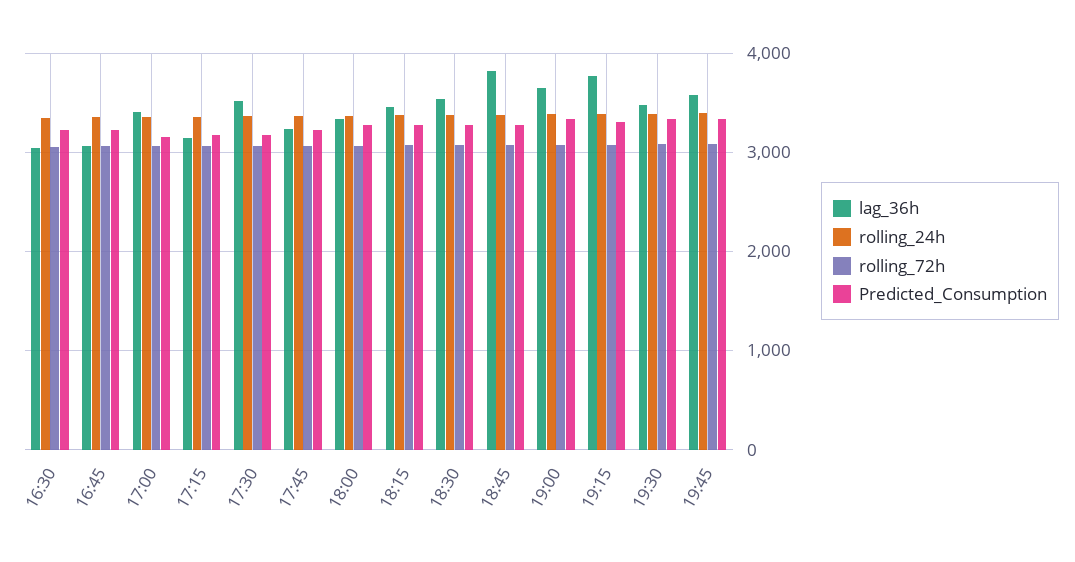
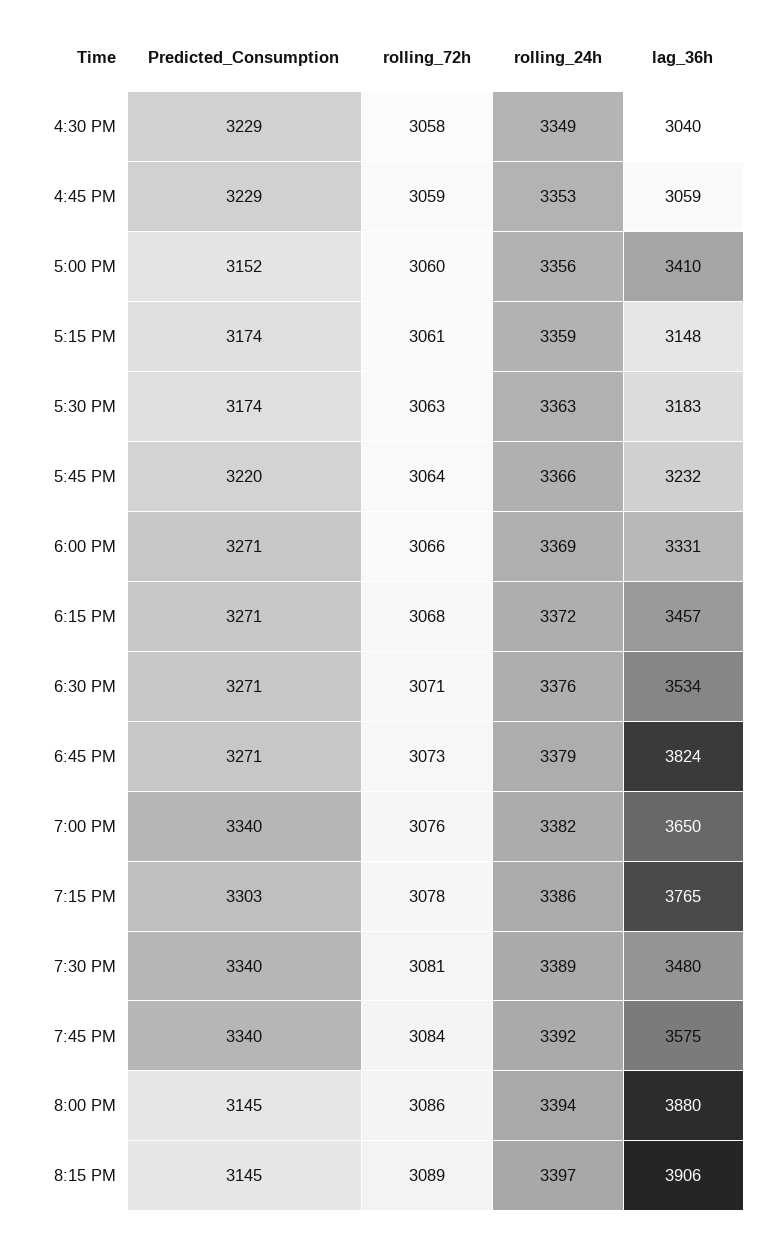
lag_36h, 17:30: 3500 -> 3183
Predicted_Consumption, 8:00 PM: none -> 3145
rolling_72h, 8:00 PM: none -> 3086
rolling_24h, 8:00 PM: none -> 3394
lag_36h, 8:00 PM: none -> 3880
Predicted_Consumption, 8:15 PM: none -> 3145
rolling_72h, 8:15 PM: none -> 3089
rolling_24h, 8:15 PM: none -> 3397
lag_36h, 8:15 PM: none -> 3906

